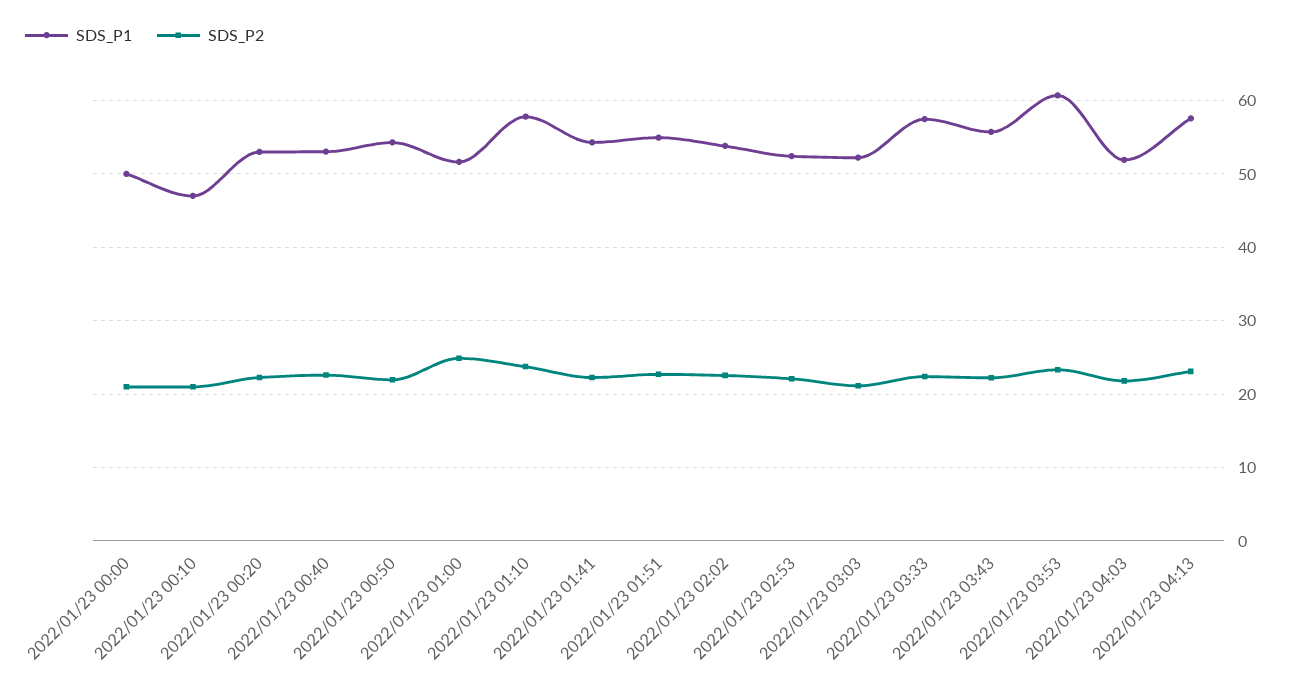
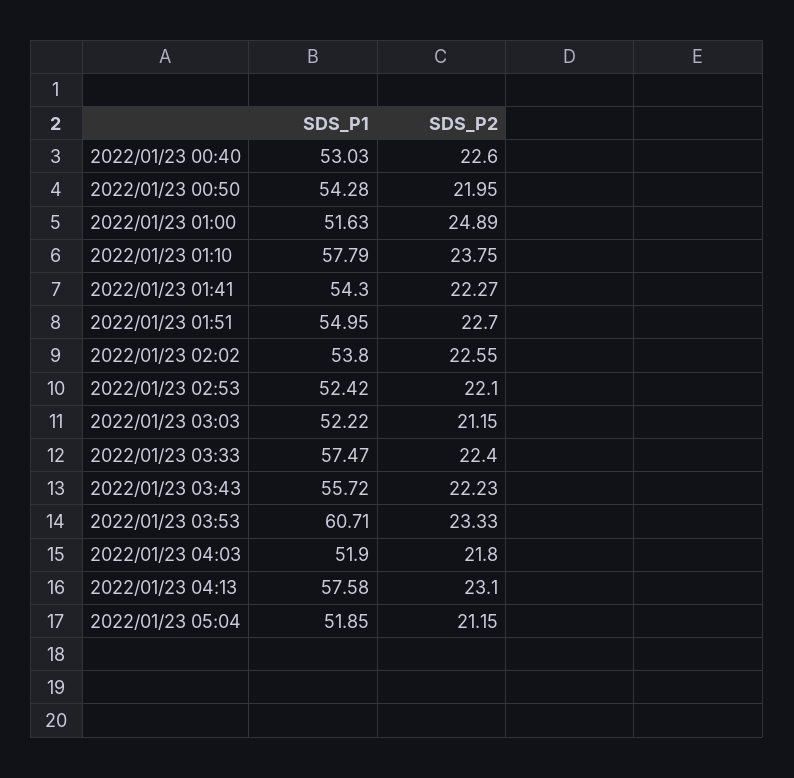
SDS_P1, 2022/01/23 00:00: 50 -> none
SDS_P2, 2022/01/23 00:00: 21 -> none
SDS_P1, 2022/01/23 00:10: 47 -> none
SDS_P2, 2022/01/23 00:10: 21 -> none
SDS_P1, 2022/01/23 00:20: 53 -> none
SDS_P2, 2022/01/23 00:20: 22 -> none
SDS_P1, 2022/01/23 05:04: none -> 51.85
SDS_P2, 2022/01/23 05:04: none -> 21.15

